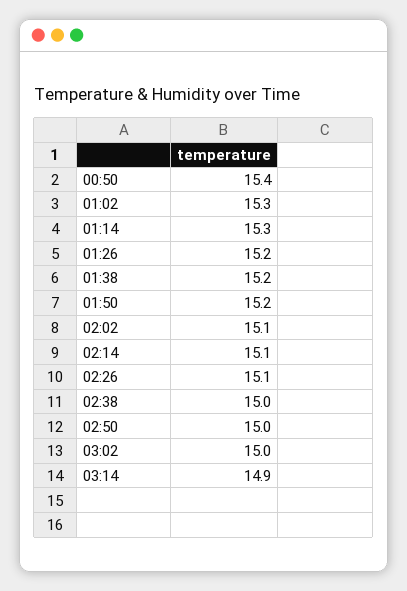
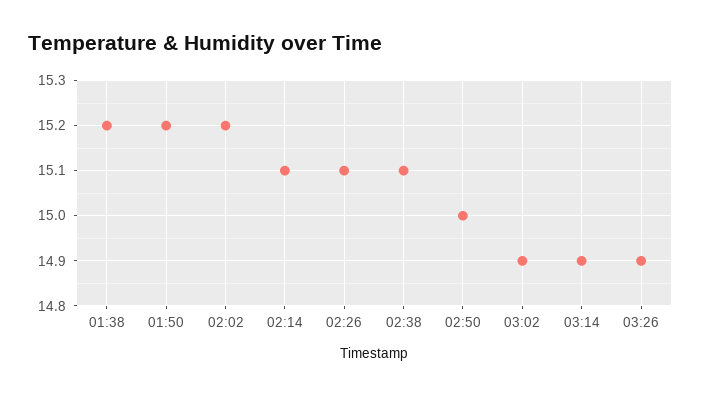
00:50: 15.4 -> none
01:02: 15.3 -> none
01:14: 15.3 -> none
01:26: 15.2 -> none
02:02: 15.1 -> 15.2
02:38: 15 -> 15.1
03:02: 15 -> 14.9
03:26: none -> 14.9

